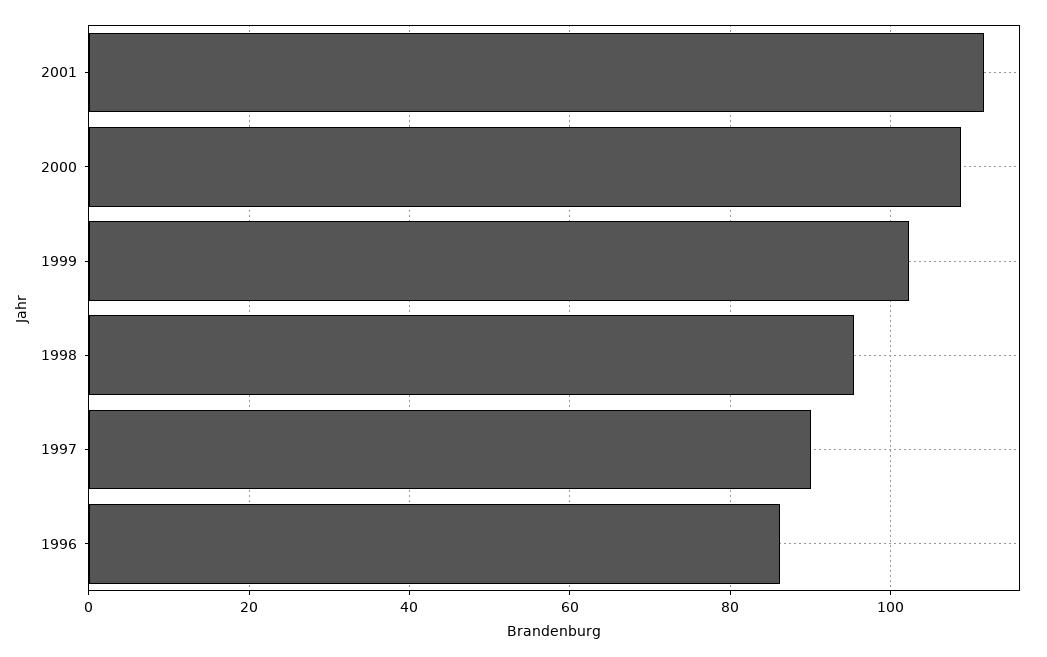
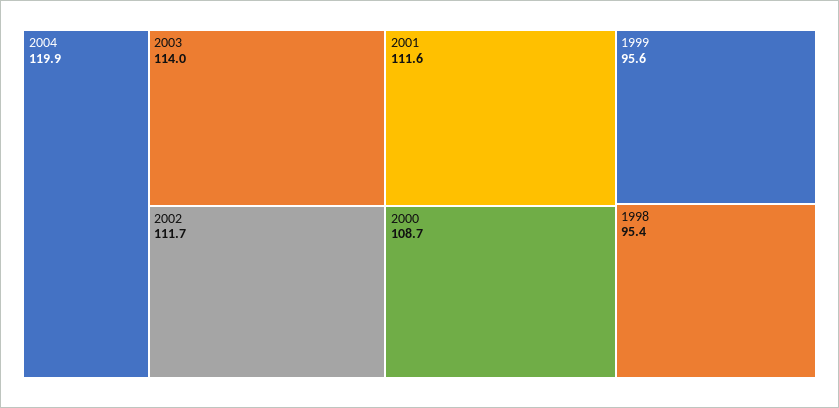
1999: 102 -> 95.6
1997: 90 -> none
1996: 86 -> none
2004: none -> 119.9
2003: none -> 114
2002: none -> 111.7

